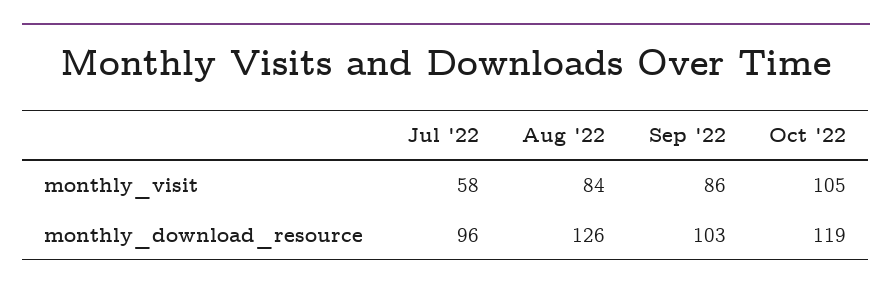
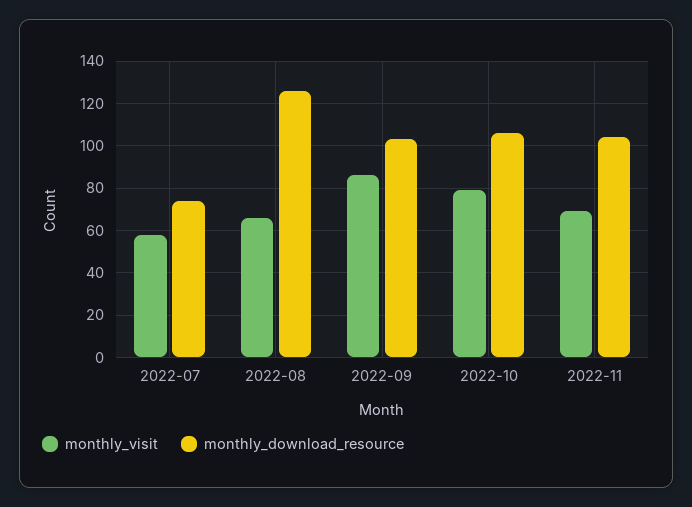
monthly_visit, Aug '22: 84 -> 65
monthly_visit, Oct '22: 105 -> 80
monthly_download_resource, Jul '22: 96 -> 75
monthly_download_resource, Oct '22: 119 -> 105
monthly_visit, 2022-11: none -> 70
monthly_download_resource, 2022-11: none -> 105

